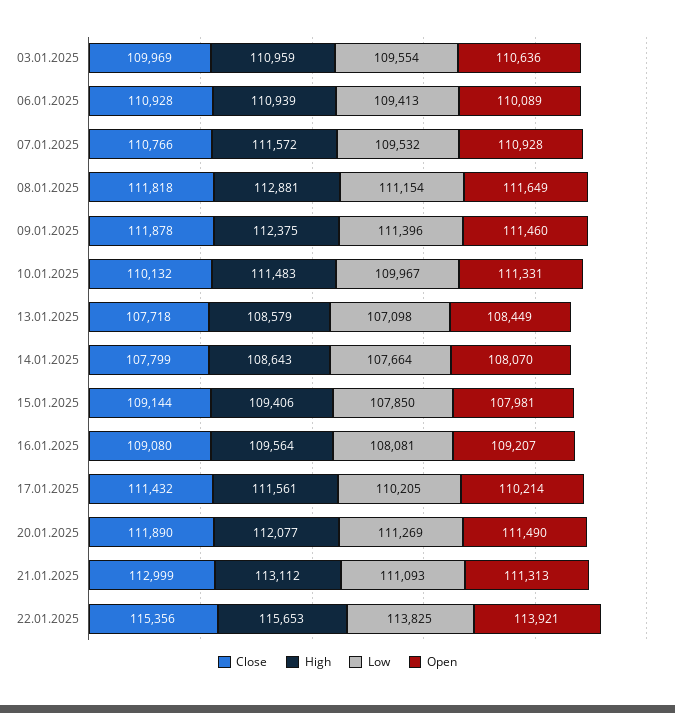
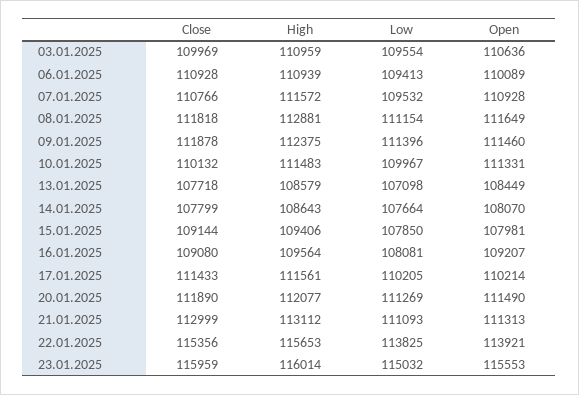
Close, 17.01.2025: 111432 -> 111433
Close, 23.01.2025: none -> 115959
High, 23.01.2025: none -> 116014
Low, 23.01.2025: none -> 115032
Open, 23.01.2025: none -> 115553

